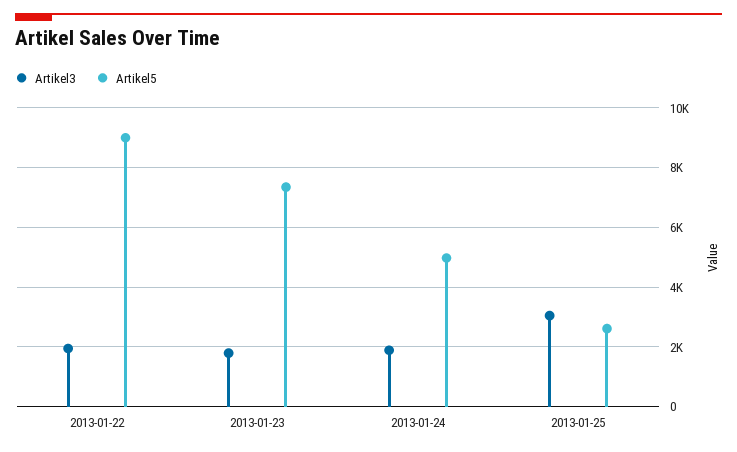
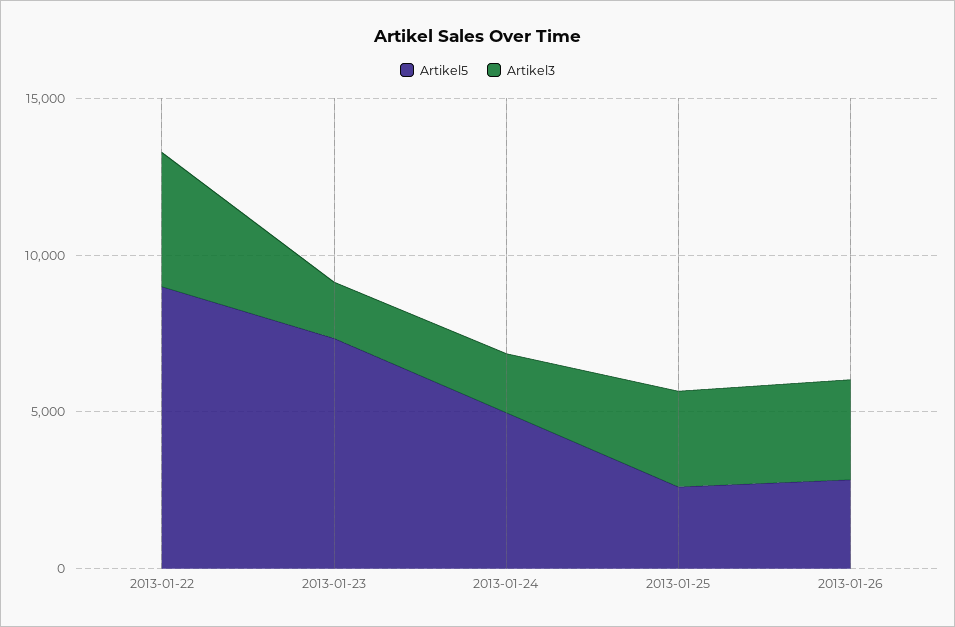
Artikel3, 2013-01-22: 2000 -> 4000
Artikel5, 2013-01-26: none -> 3000
Artikel3, 2013-01-26: none -> 3000

